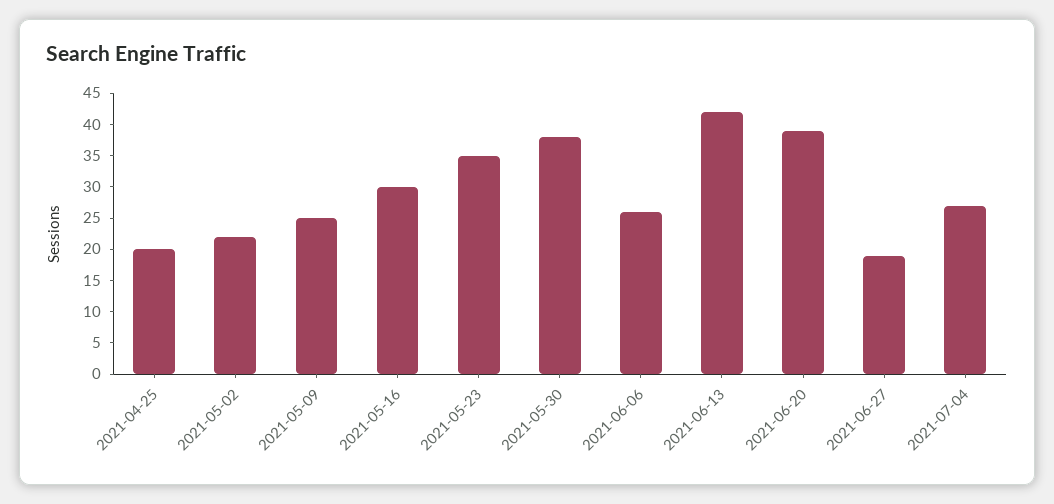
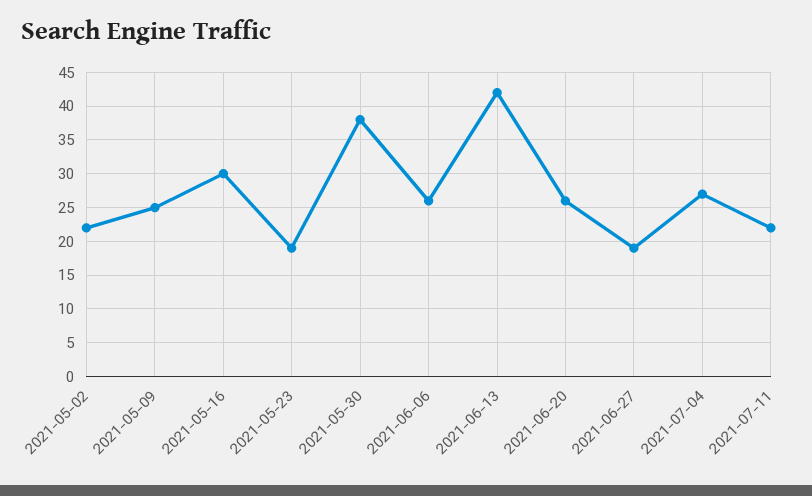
2021-04-25: 20 -> none
2021-05-23: 35 -> 19
2021-06-20: 40 -> 26
2021-07-11: none -> 22

